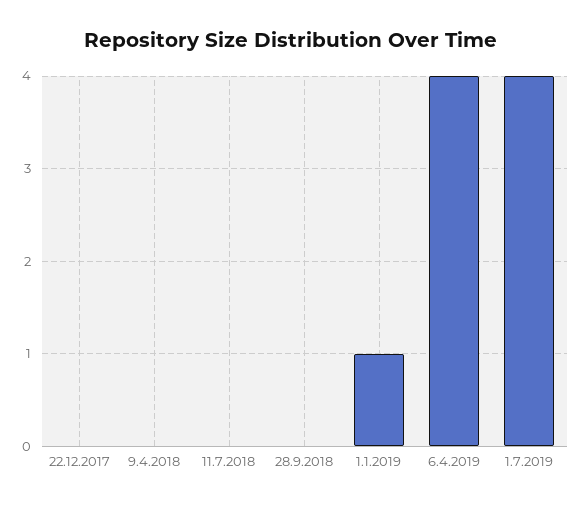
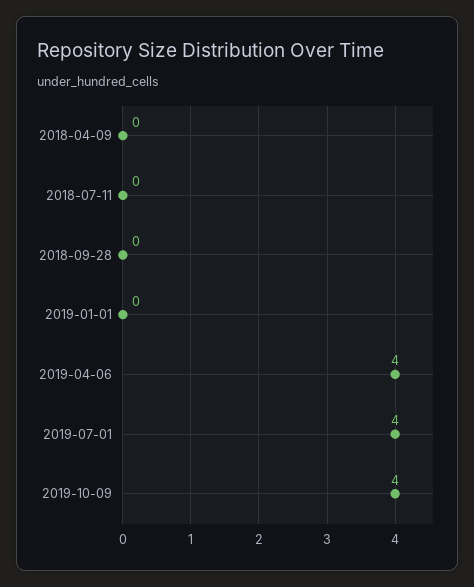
22.12.2017: 0 -> none
1.1.2019: 1 -> 0
2019-10-09: none -> 4

